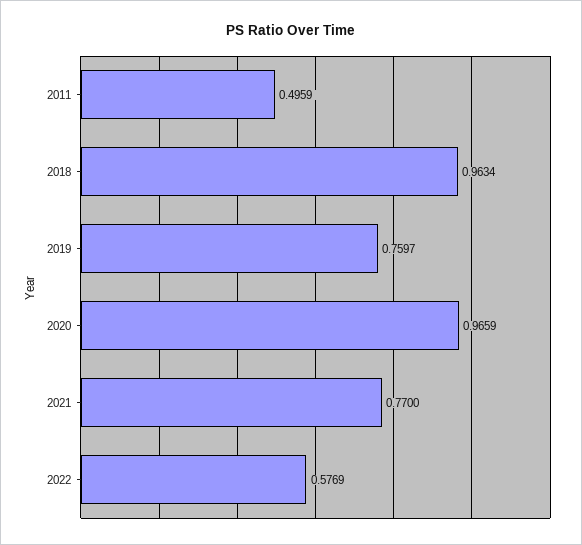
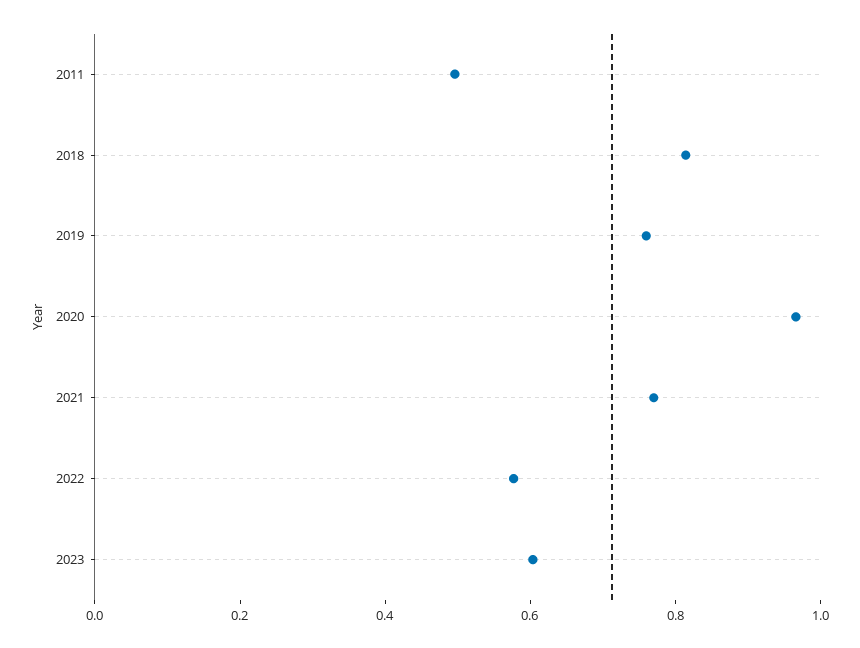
2018: 0.9634 -> 0.8
2023: none -> 0.6

